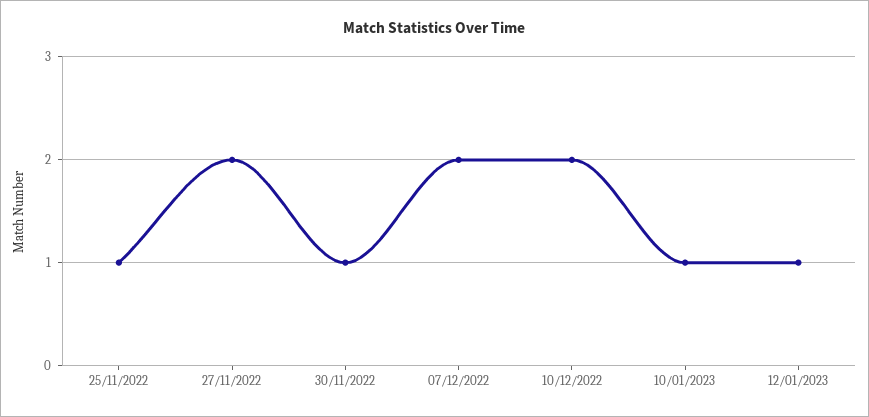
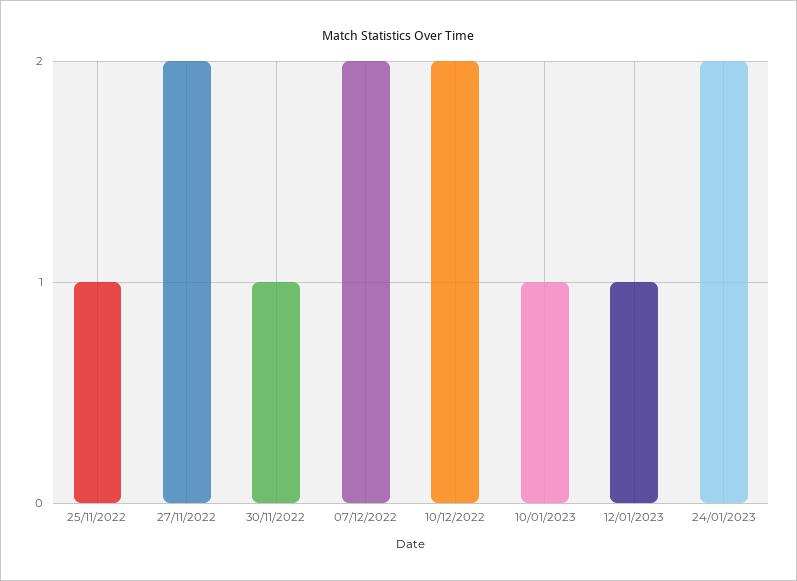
24/01/2023: none -> 2

